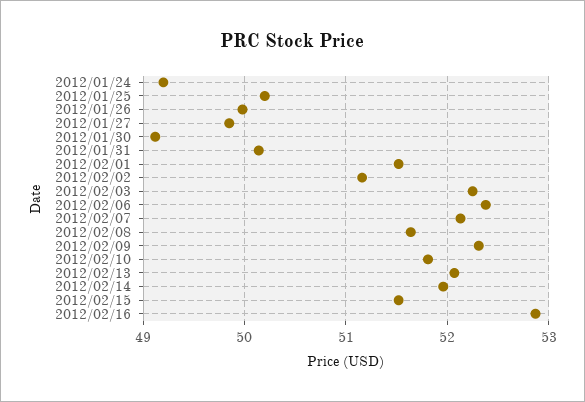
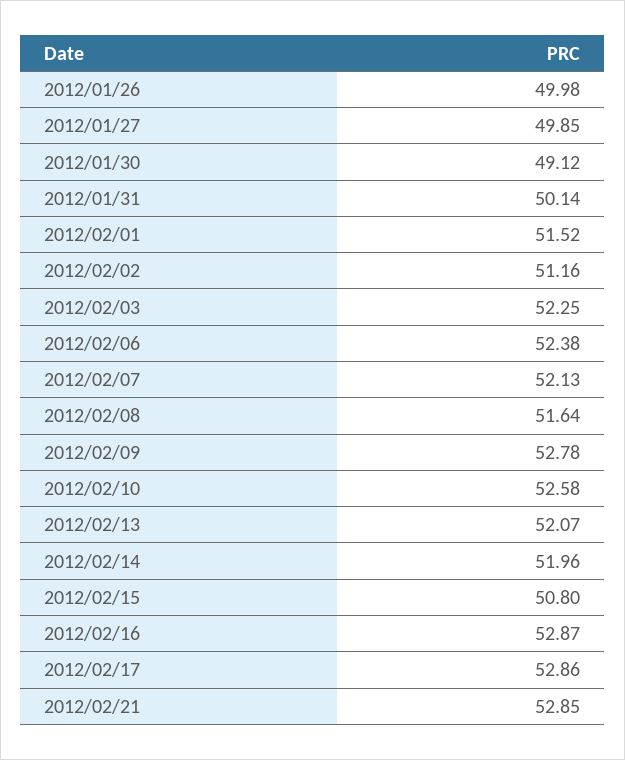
2012/01/24: 49.2 -> none
2012/01/25: 50.2 -> none
2012/02/09: 52.3 -> 52.78
2012/02/10: 51.8 -> 52.58
2012/02/15: 51.5 -> 50.8
2012/02/17: none -> 52.86
2012/02/21: none -> 52.85

